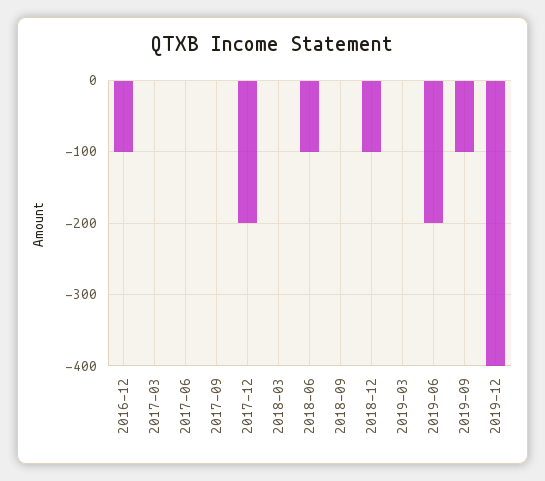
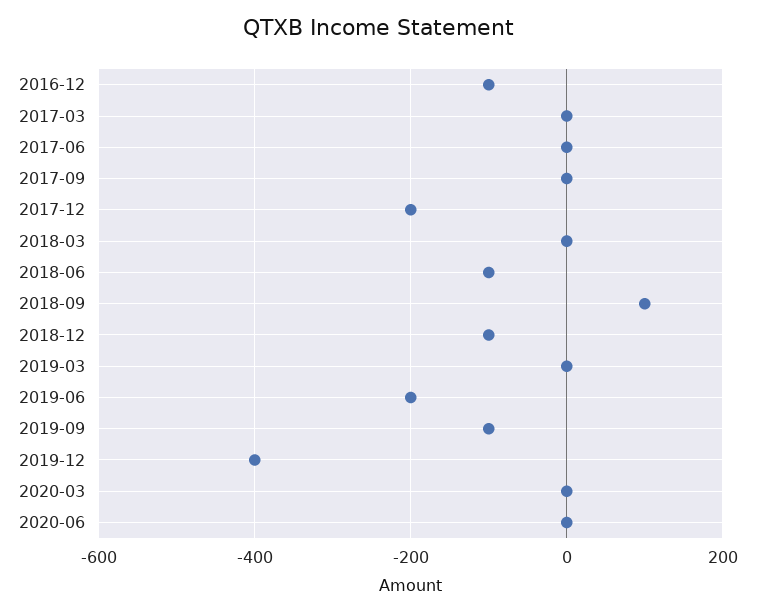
2018-09: 0 -> 100
2020-03: none -> 0
2020-06: none -> 0

